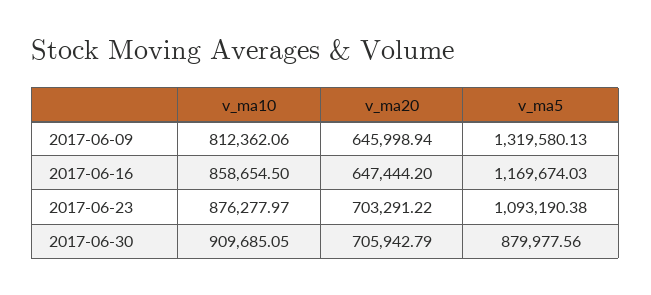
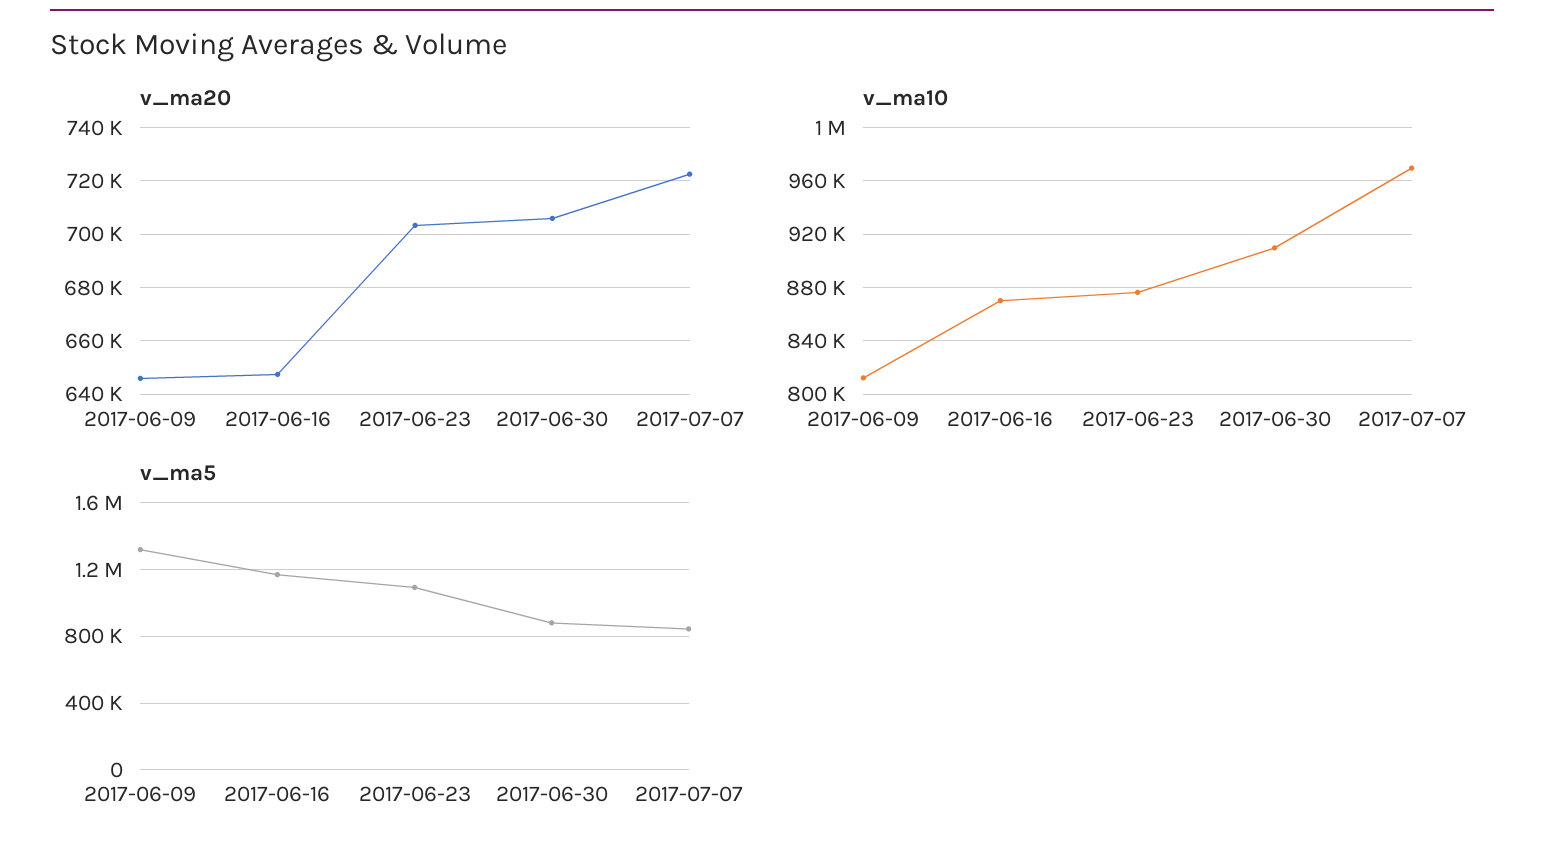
v_ma10, 2017-06-16: 858654.5 -> 870000
v_ma20, 2017-07-07: none -> 722500
v_ma10, 2017-07-07: none -> 970000
v_ma5, 2017-07-07: none -> 850000

